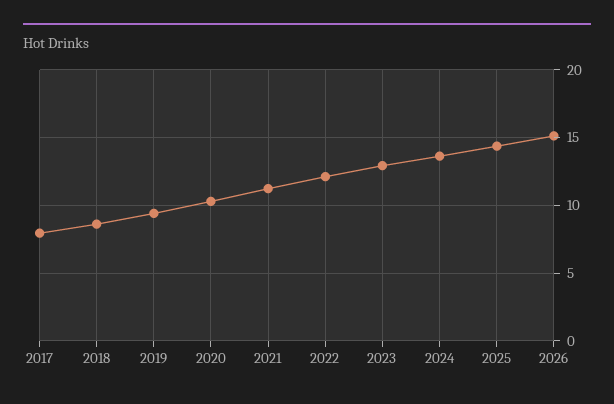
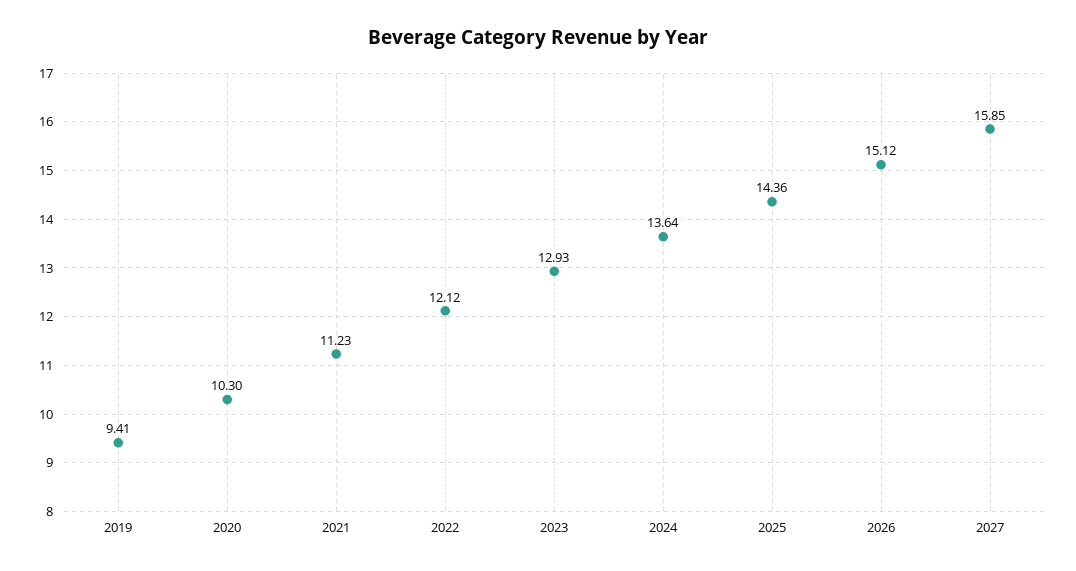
2017: 8 -> none
2018: 8.5 -> none
2027: none -> 15.85

